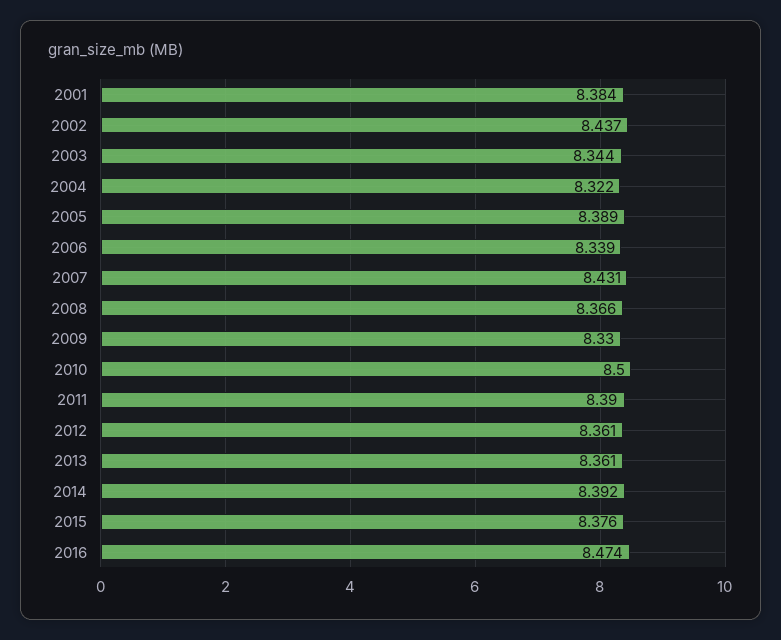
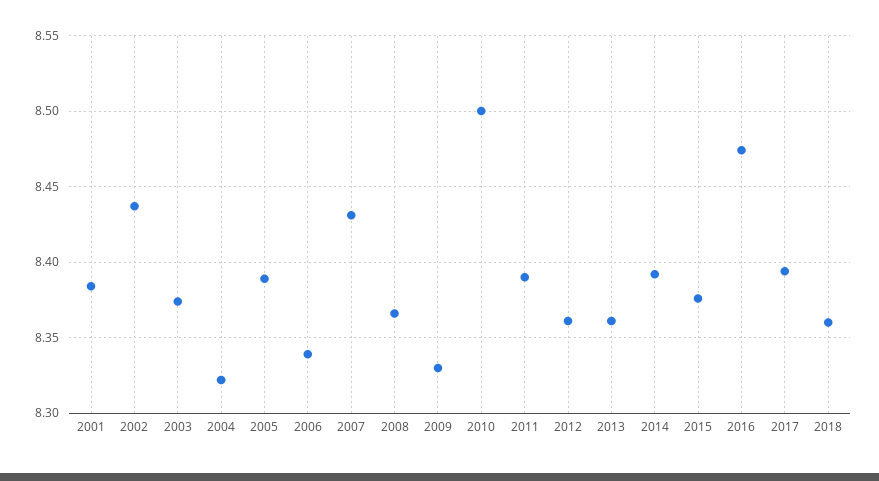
2003: 8.344 -> 8.375
2017: none -> 8.395
2018: none -> 8.36

